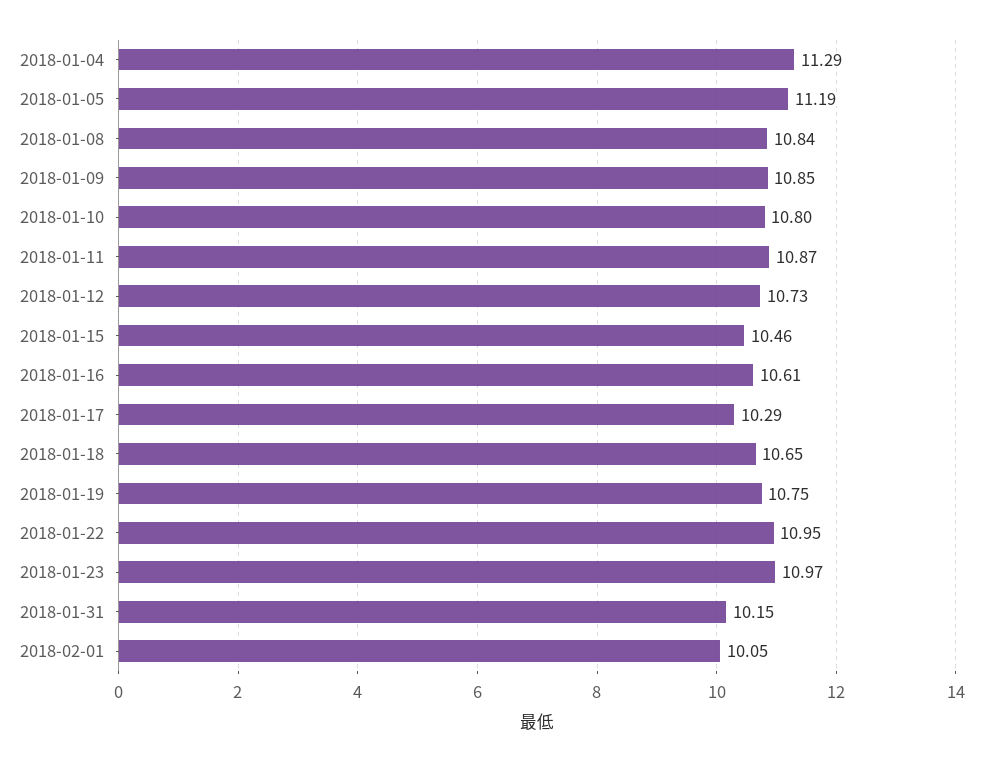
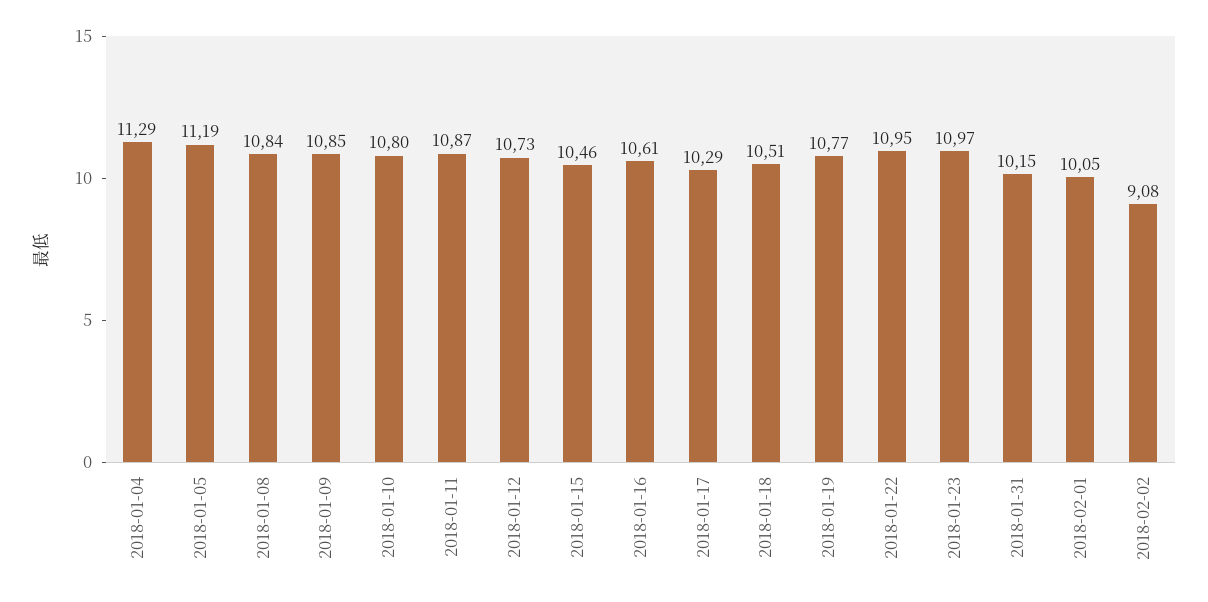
2018-01-18: 10.65 -> 10.51
2018-01-19: 10.75 -> 10.77
2018-02-02: none -> 9.08

